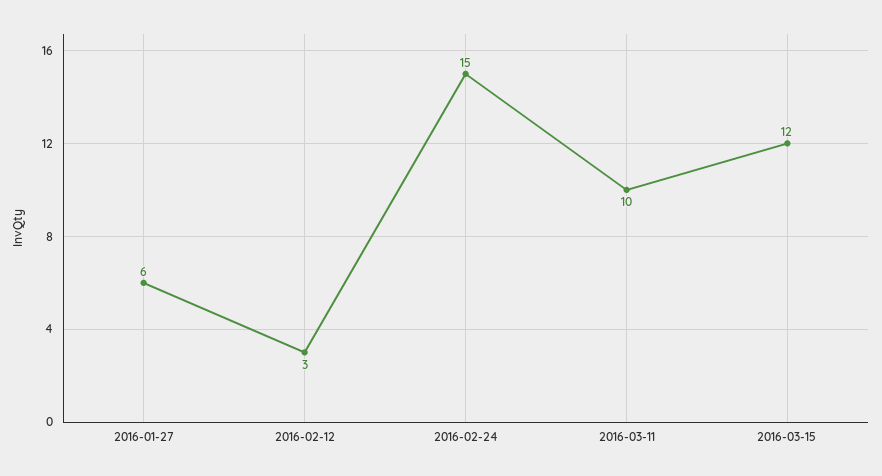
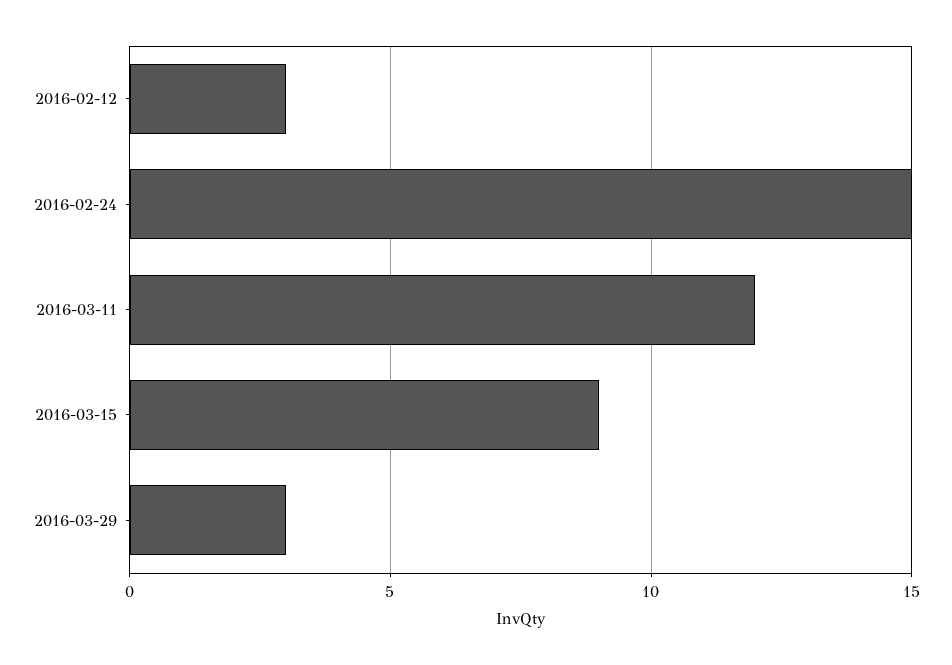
2016-01-27: 6 -> none
2016-03-11: 10 -> 12
2016-03-15: 12 -> 9
2016-03-29: none -> 3

